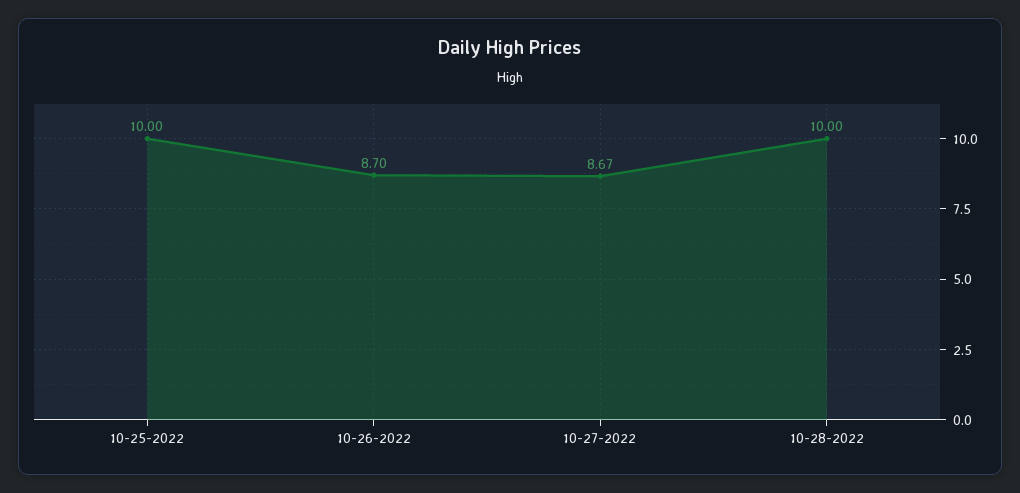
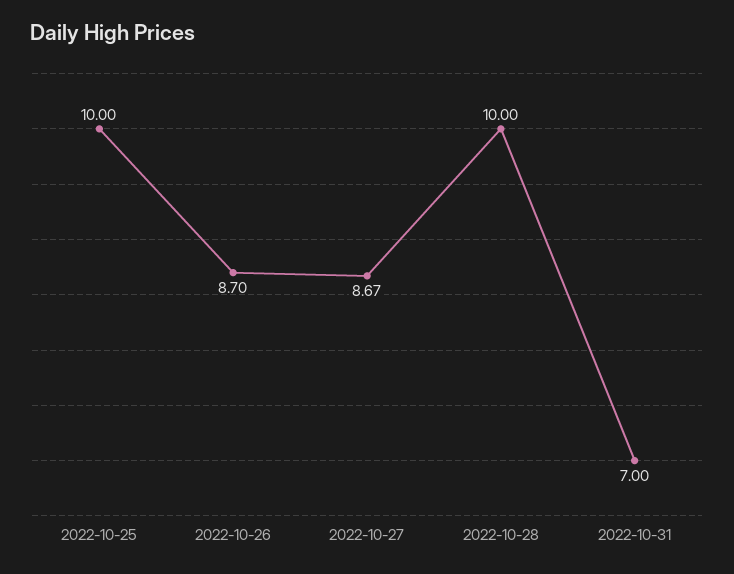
2022-10-31: none -> 7

